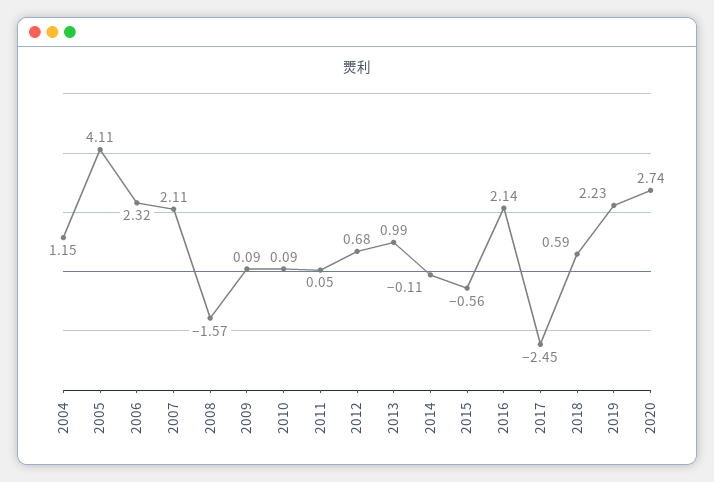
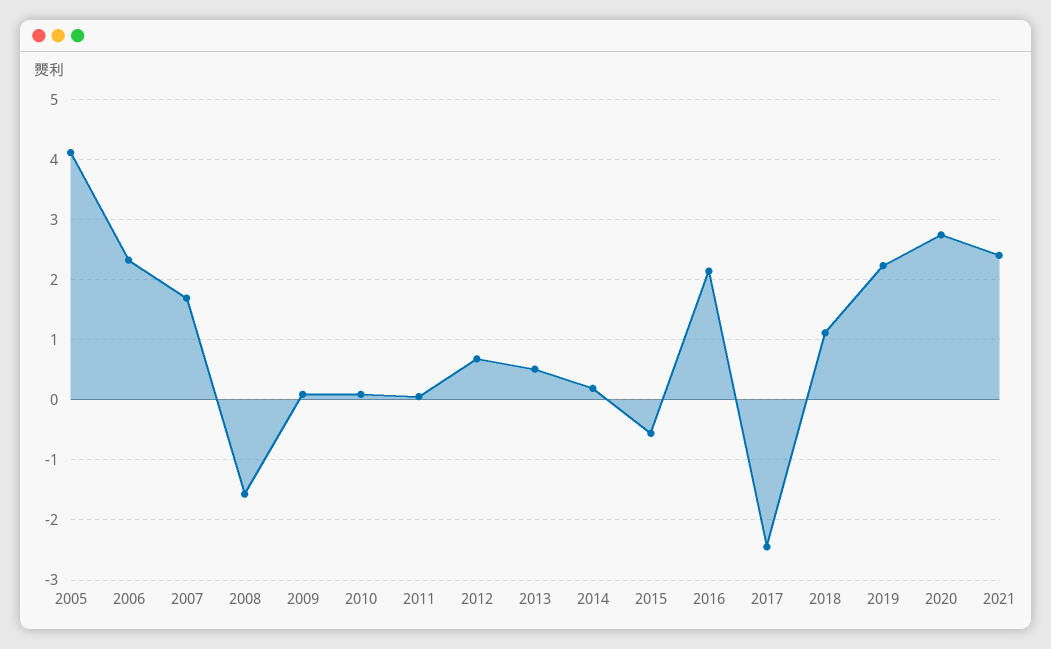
2004: 1.15 -> none
2007: 2.11 -> 1.7
2013: 0.99 -> 0.5
2014: -0.11 -> 0.2
2018: 0.59 -> 1.1
2021: none -> 2.4

